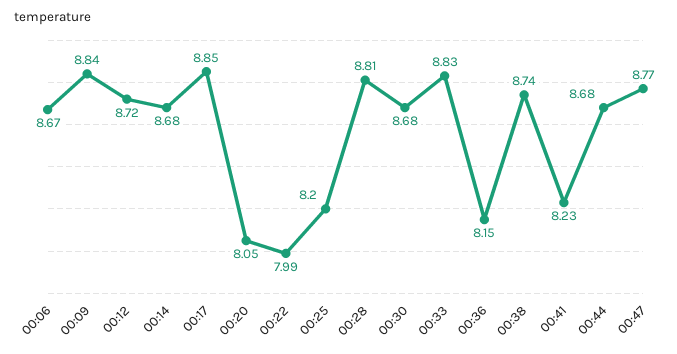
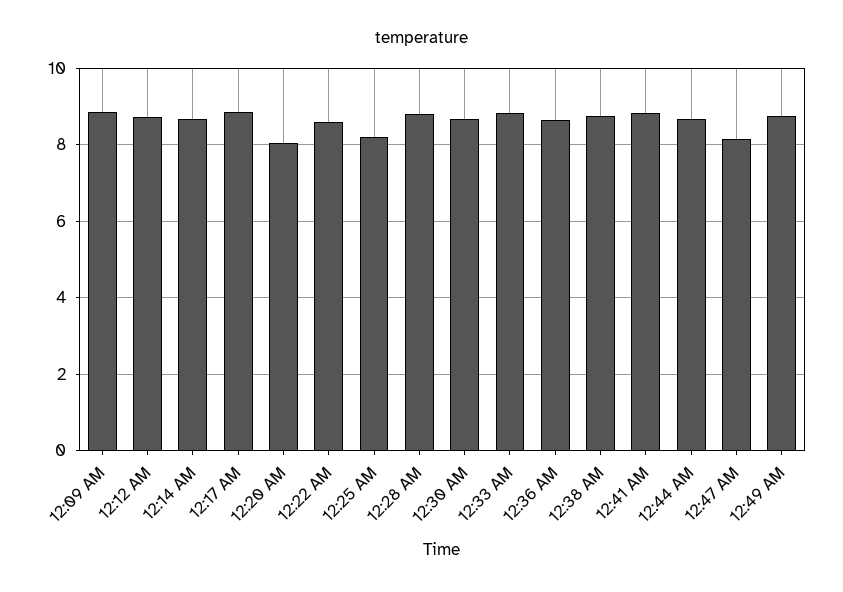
00:06: 8.67 -> none
00:22: 7.99 -> 8.6
00:36: 8.15 -> 8.6
00:41: 8.23 -> 8.8
00:47: 8.77 -> 8.2
12:49 AM: none -> 8.8

